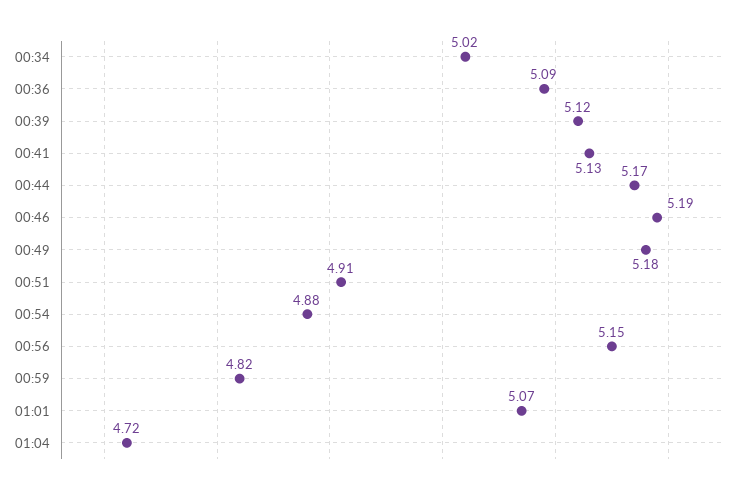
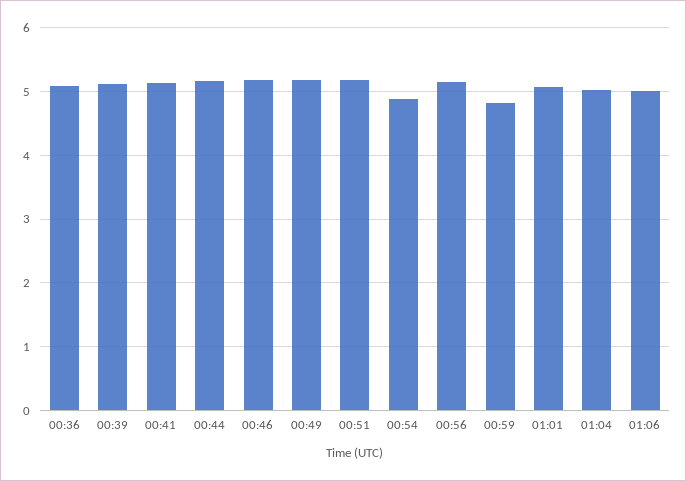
00:34: 5.02 -> none
00:51: 4.91 -> 5.2
01:04: 4.72 -> 5
01:06: none -> 5

